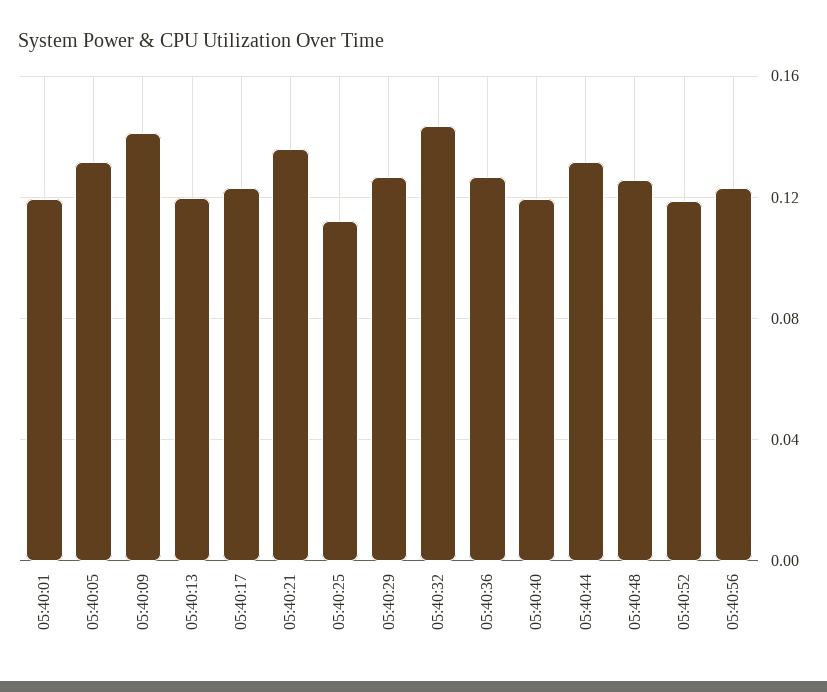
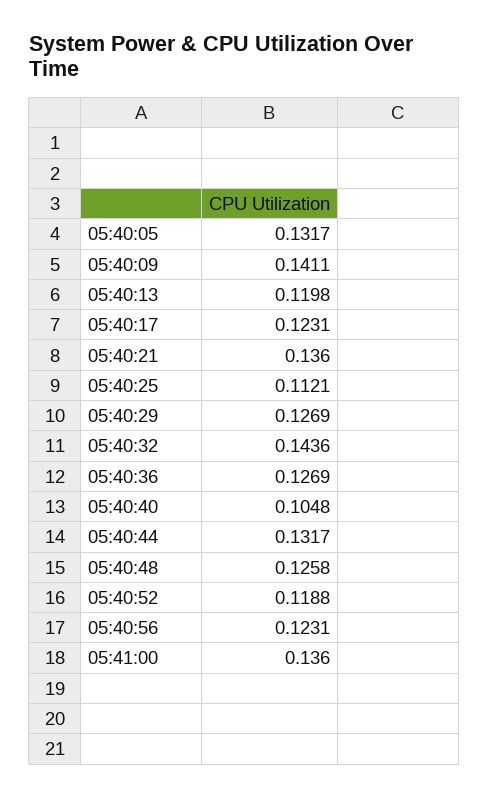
05:40:01: 0.12 -> none
05:40:40: 0.12 -> 0.1048
05:41:00: none -> 0.136

